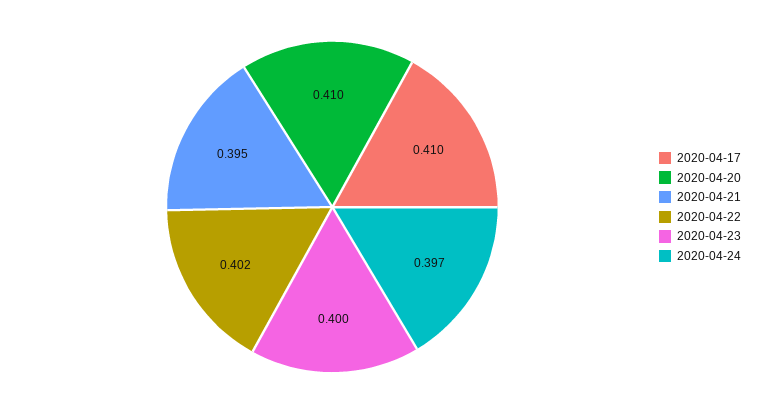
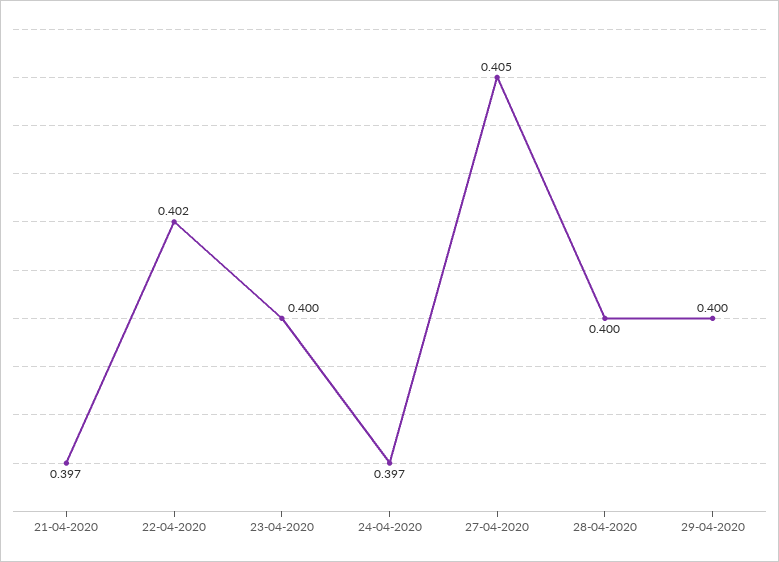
2020-04-17: 0.41 -> none
2020-04-20: 0.41 -> none
2020-04-21: 0.395 -> 0.397
27-04-2020: none -> 0.405
28-04-2020: none -> 0.4
29-04-2020: none -> 0.4

